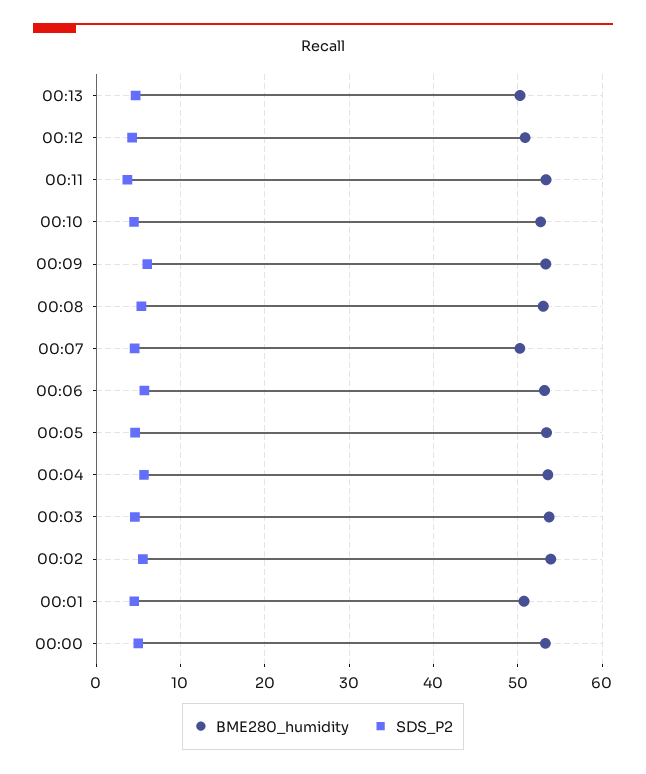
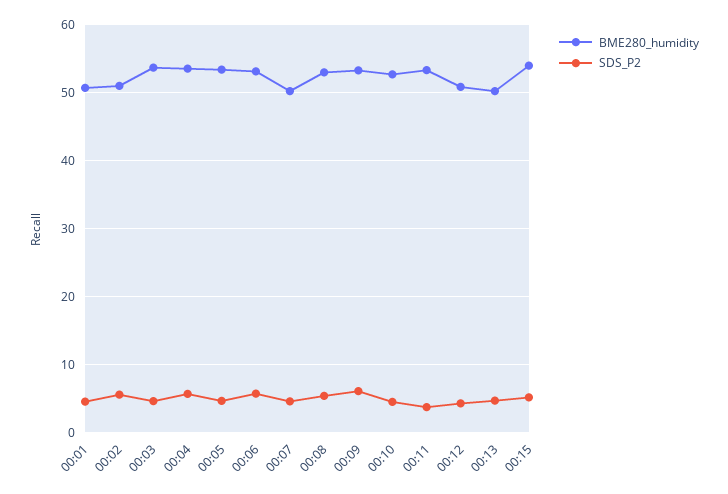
BME280_humidity, 00:02: 54 -> 51
BME280_humidity, 00:00: 53 -> none
SDS_P2, 00:00: 5 -> none
BME280_humidity, 00:15: none -> 54
SDS_P2, 00:15: none -> 5

